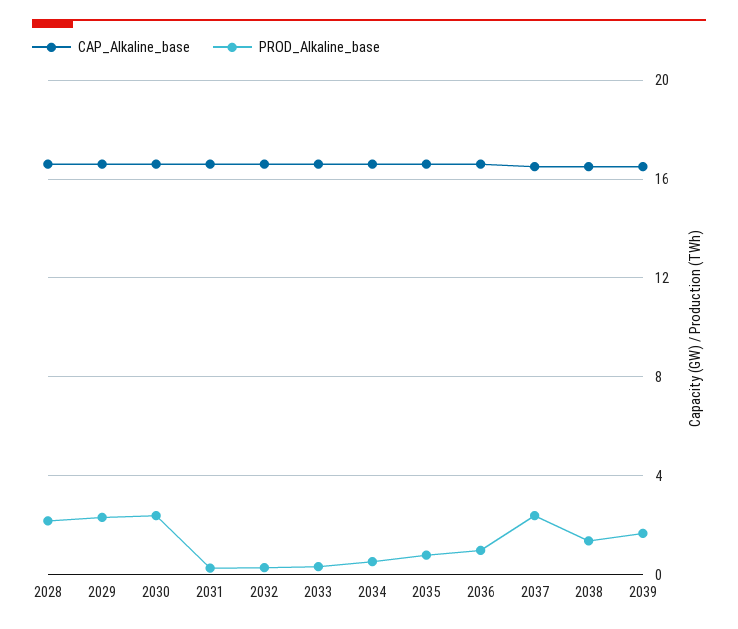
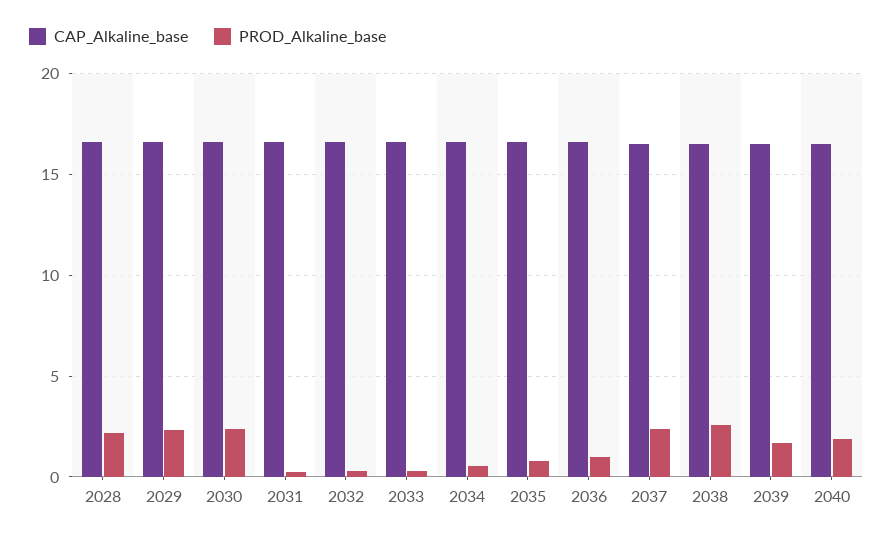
PROD_Alkaline_base, 2038: 1.5 -> 2.5
CAP_Alkaline_base, 2040: none -> 16.5
PROD_Alkaline_base, 2040: none -> 2

